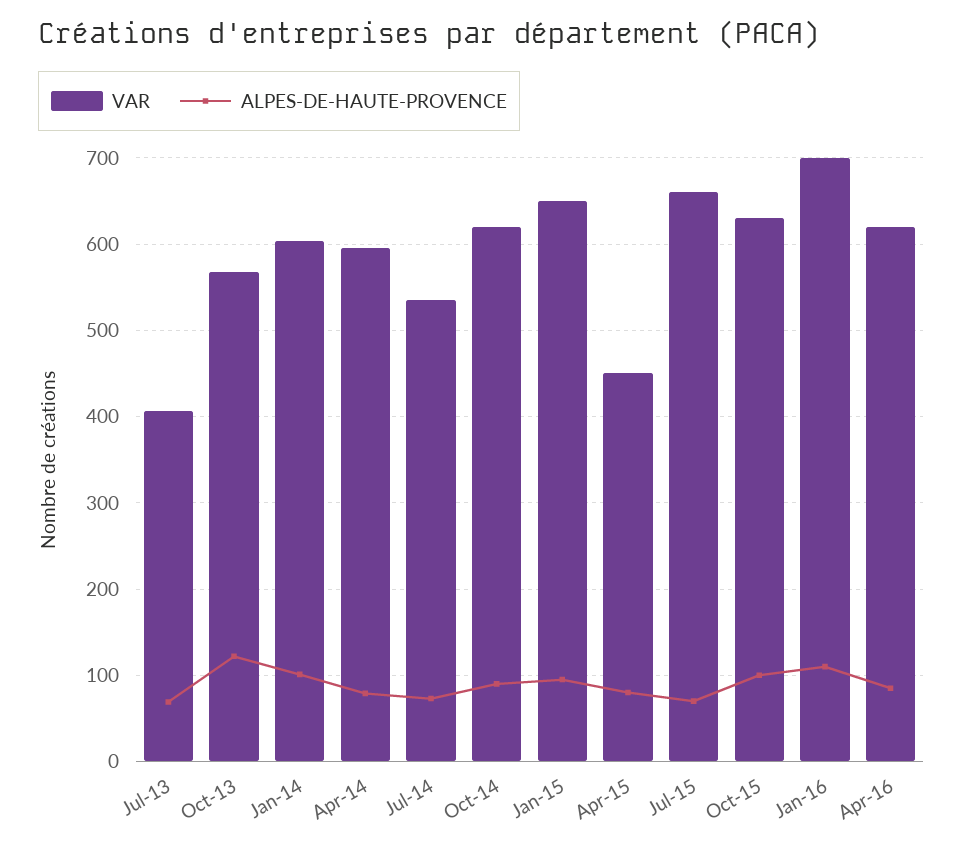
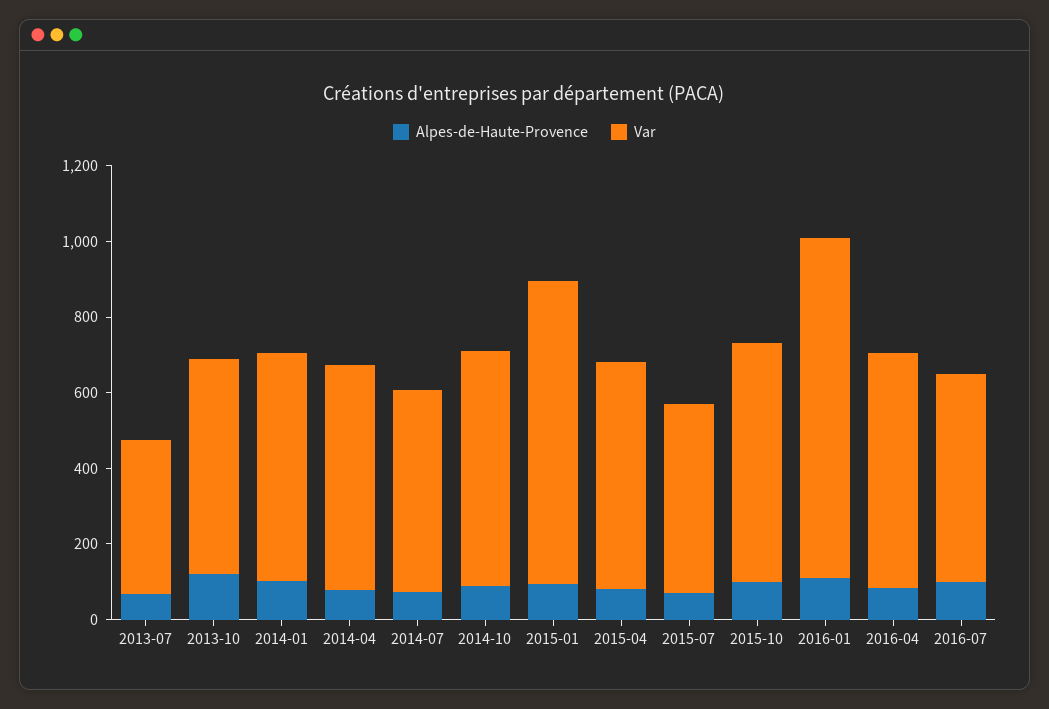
VAR, Jan-15: 650 -> 800
VAR, Apr-15: 450 -> 600
VAR, Jul-15: 660 -> 500
VAR, Jan-16: 700 -> 900
ALPES-DE-HAUTE-PROVENCE, 2016-07: none -> 100
VAR, 2016-07: none -> 550

